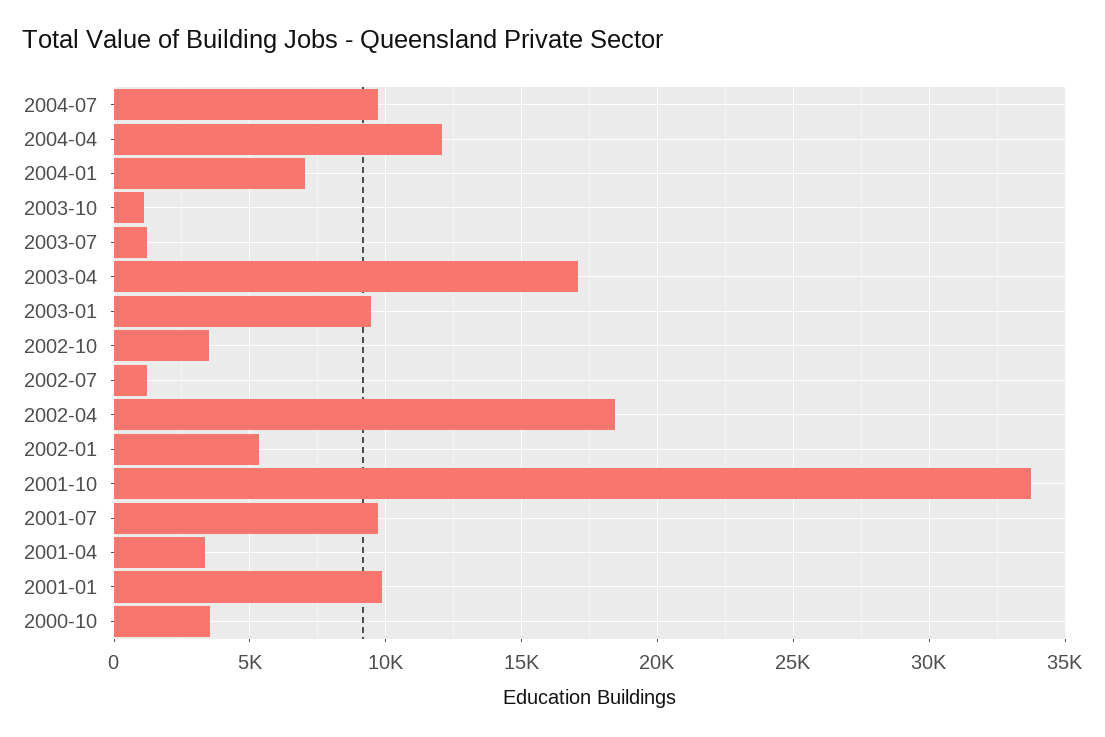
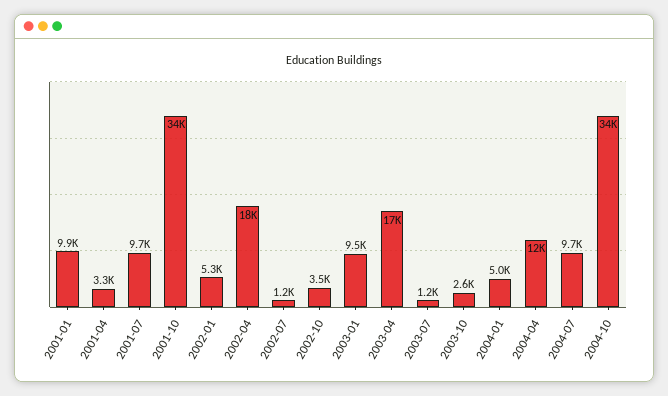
2004-01: 7000 -> 5000
2003-10: 1000 -> 2600
2000-10: 3500 -> none
2004-10: none -> 34000

